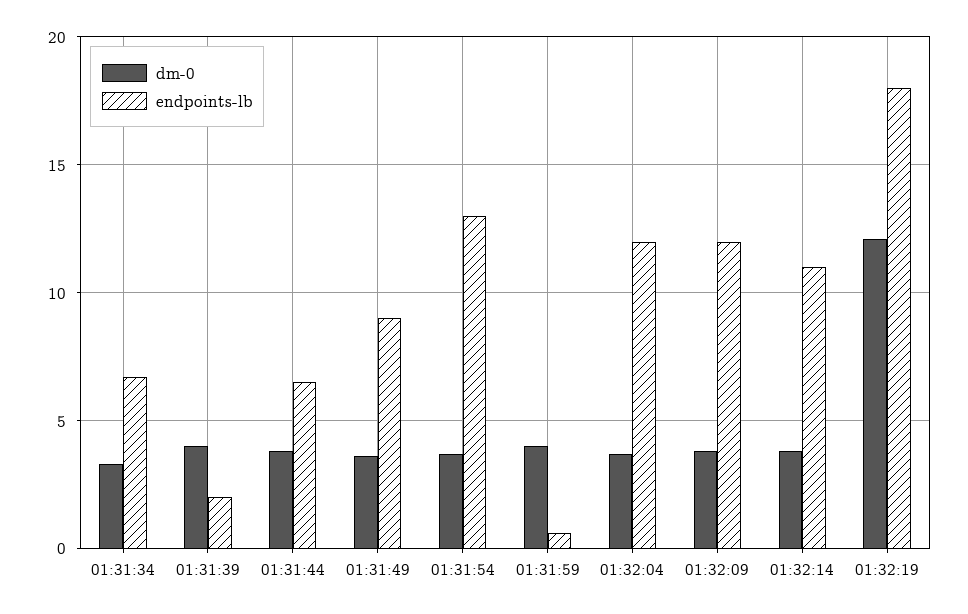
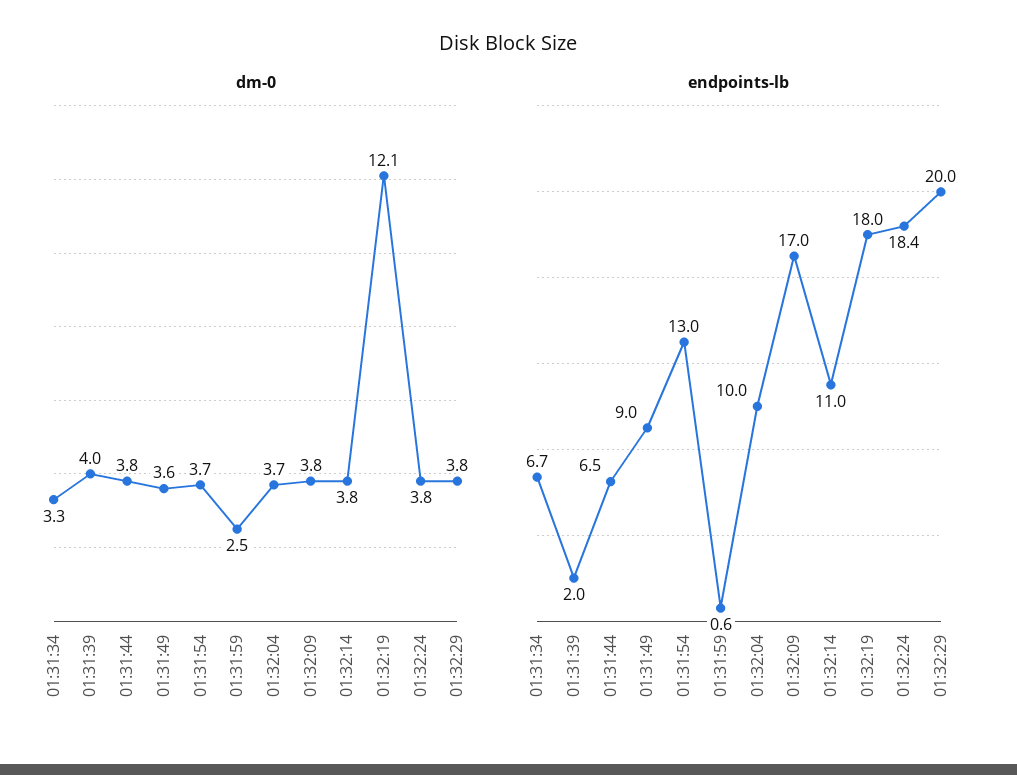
dm-0, 01:31:59: 4 -> 2.5
endpoints-lb, 01:32:04: 12 -> 10
endpoints-lb, 01:32:09: 12 -> 17
dm-0, 01:32:24: none -> 3.8
dm-0, 01:32:29: none -> 3.8
endpoints-lb, 01:32:24: none -> 18.4
endpoints-lb, 01:32:29: none -> 20

